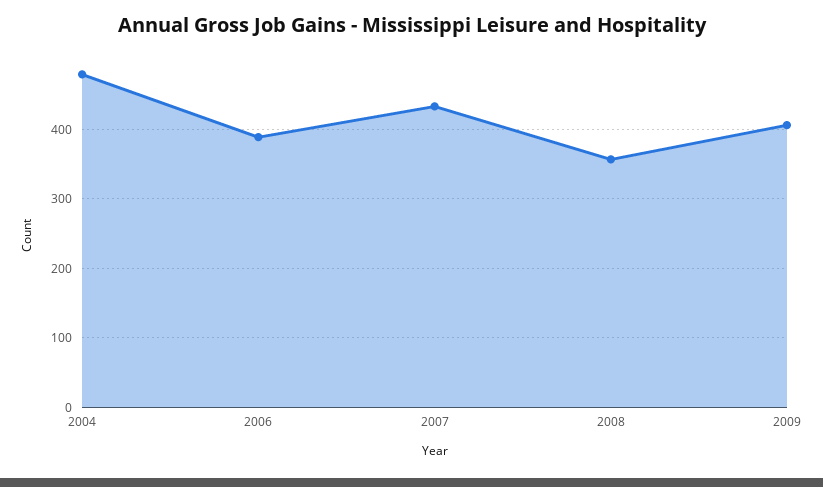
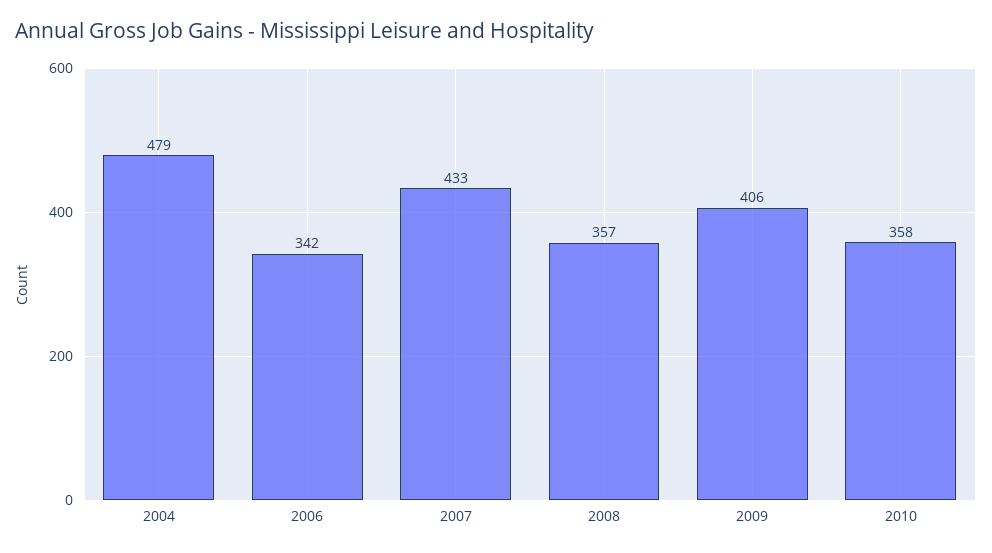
2006: 390 -> 342
2010: none -> 358

